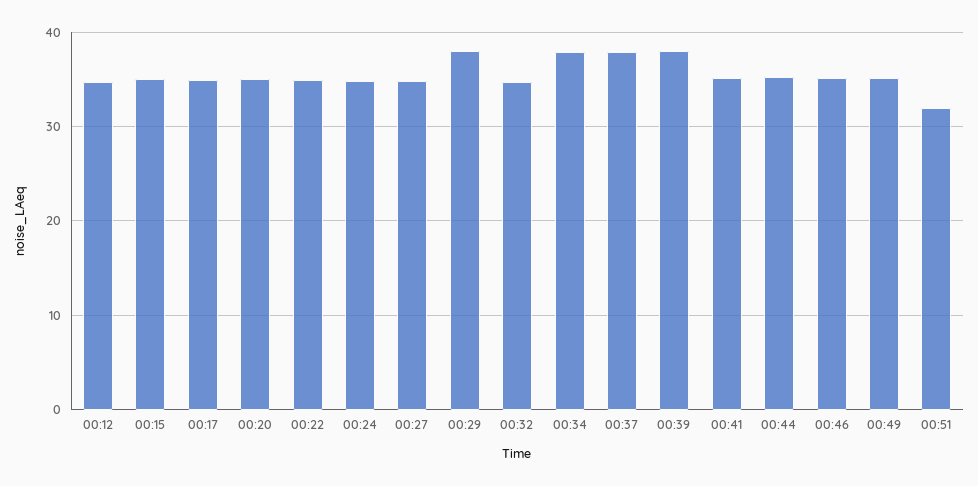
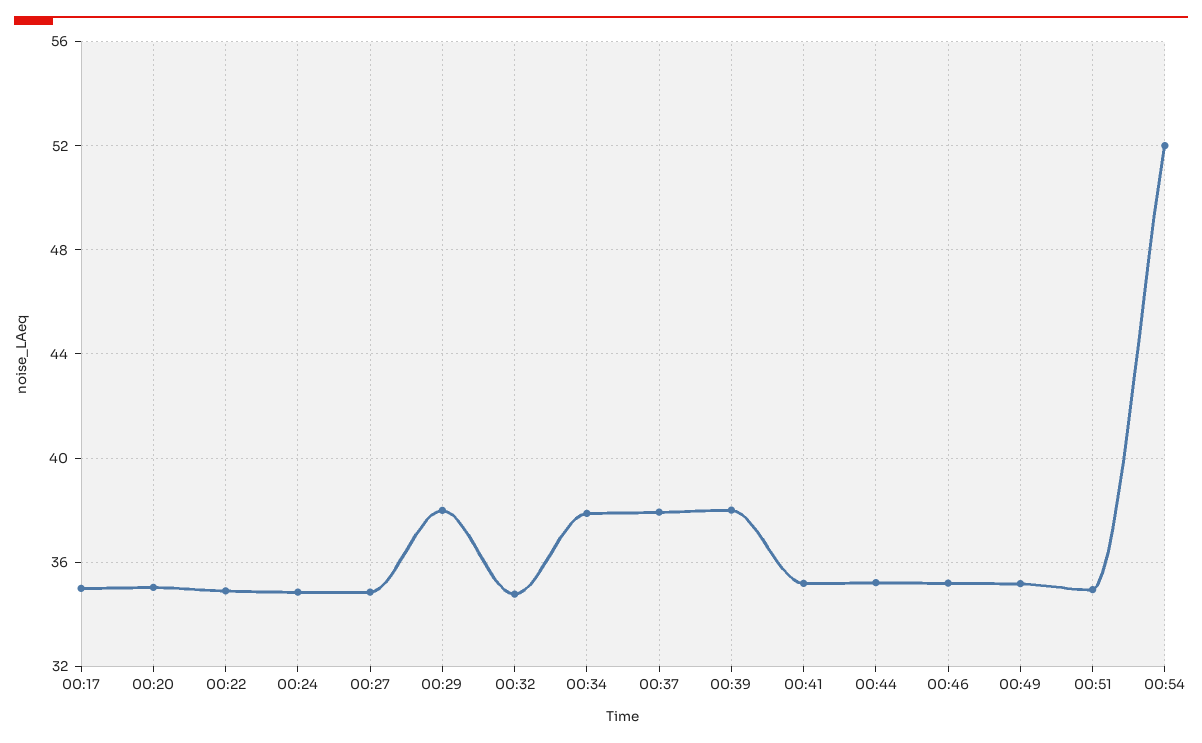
00:12: 35 -> none
00:15: 35 -> none
00:51: 32 -> 35
00:54: none -> 52

